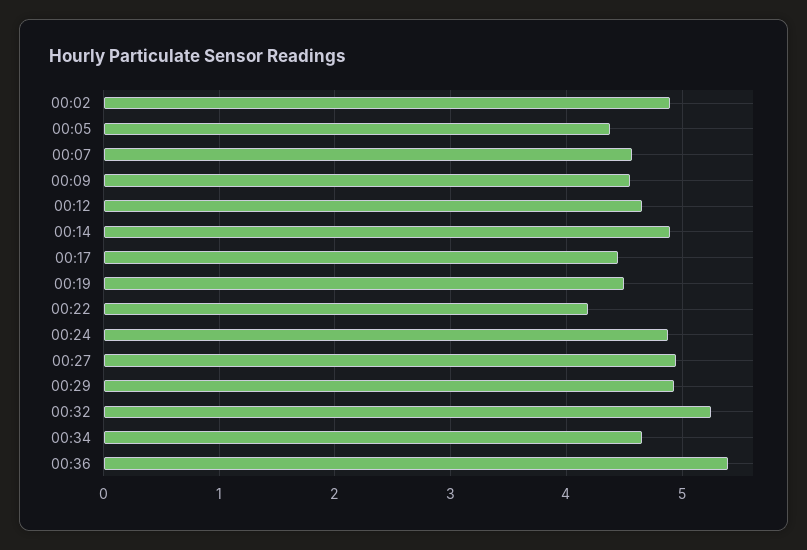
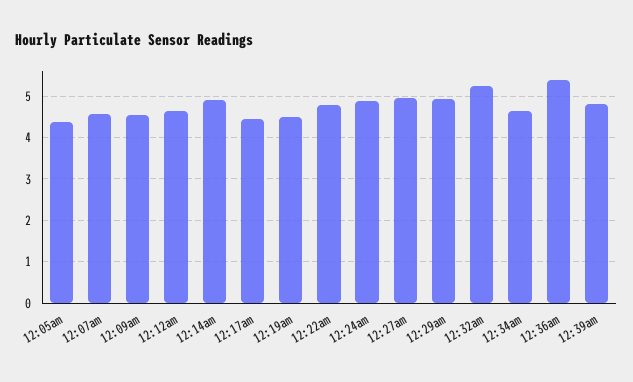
00:02: 4.9 -> none
00:22: 4.2 -> 4.8
12:39am: none -> 4.8

